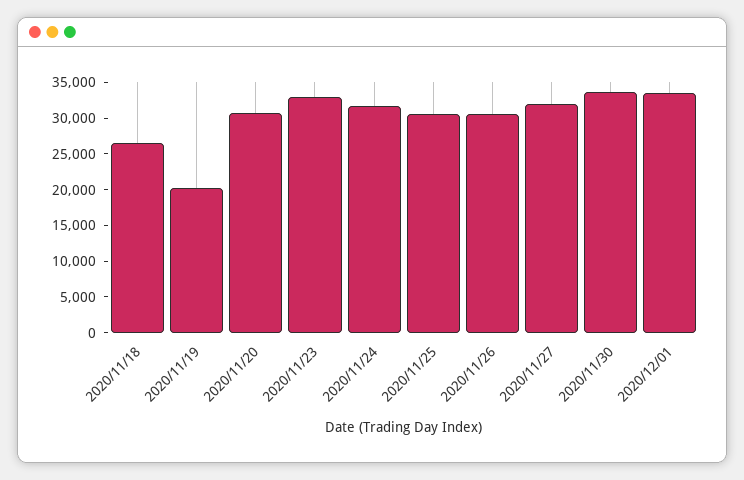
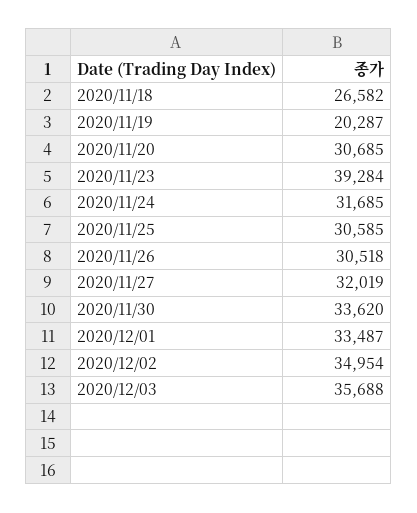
2020/11/23: 32500 -> 39284
2020/12/02: none -> 34954
2020/12/03: none -> 35688

